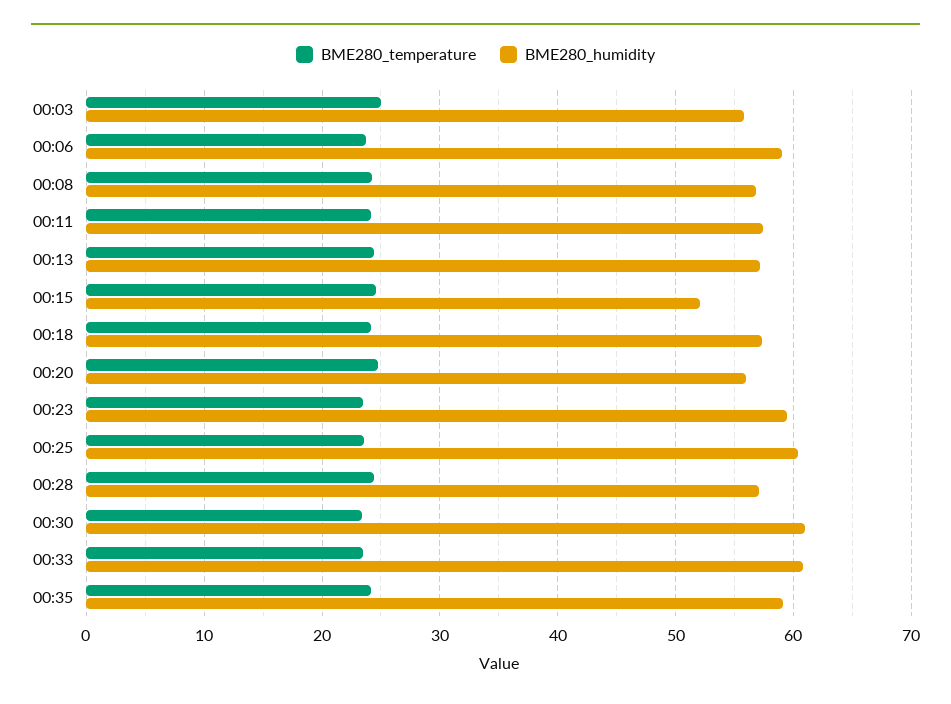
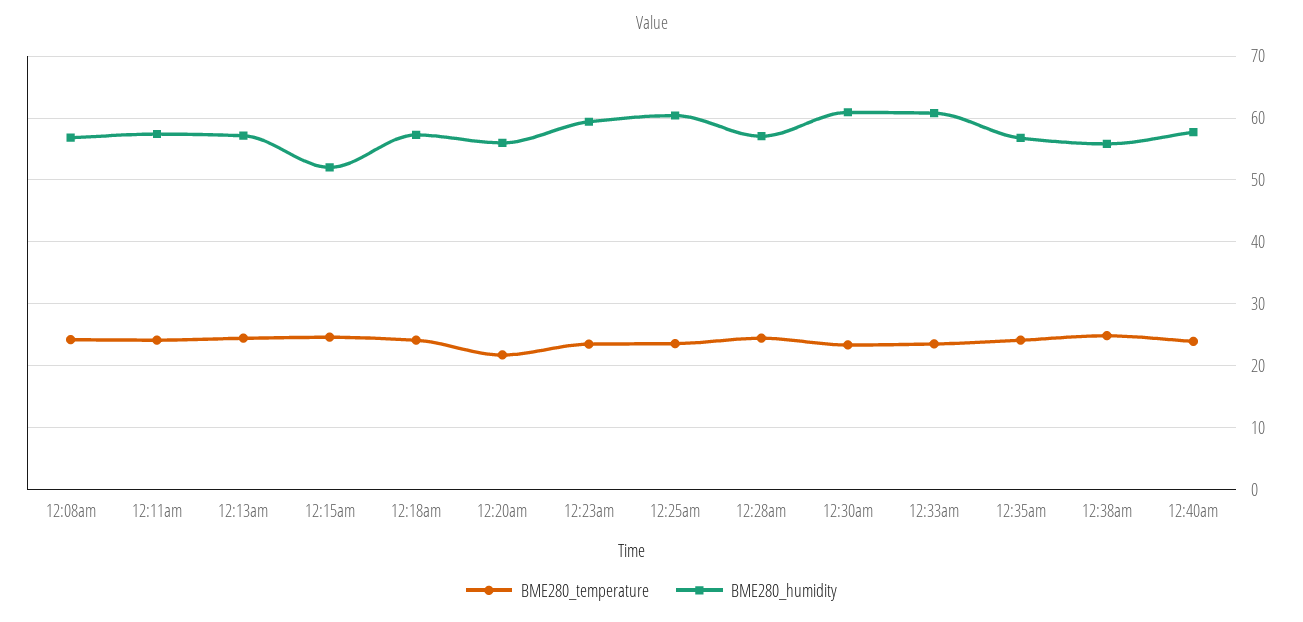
BME280_temperature, 00:03: 25 -> none
BME280_humidity, 00:03: 56 -> none
BME280_temperature, 00:06: 24 -> none
BME280_humidity, 00:06: 59 -> none
BME280_temperature, 00:20: 25 -> 22
BME280_humidity, 00:35: 59 -> 57
BME280_temperature, 12:38am: none -> 25
BME280_humidity, 12:38am: none -> 56
BME280_temperature, 12:40am: none -> 24
BME280_humidity, 12:40am: none -> 58

